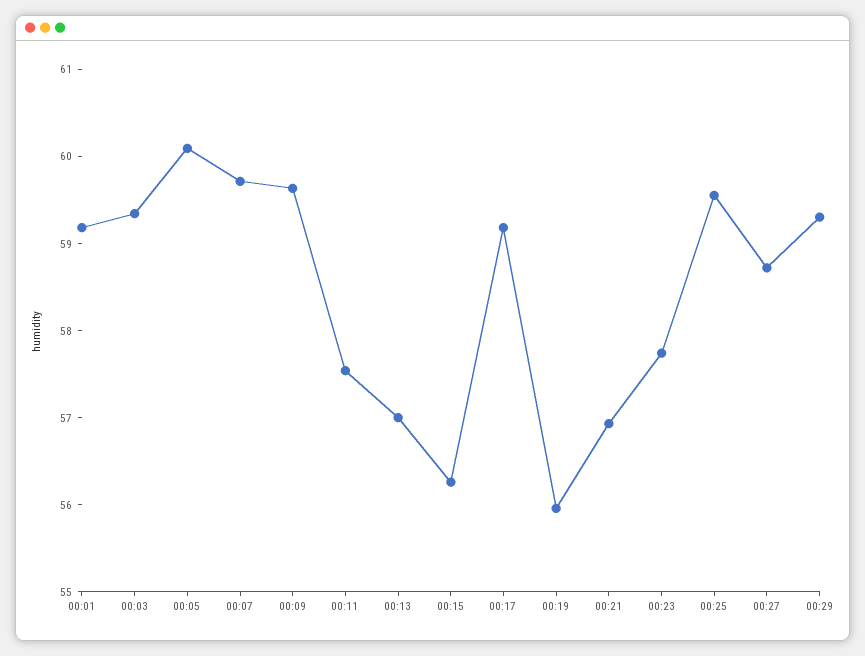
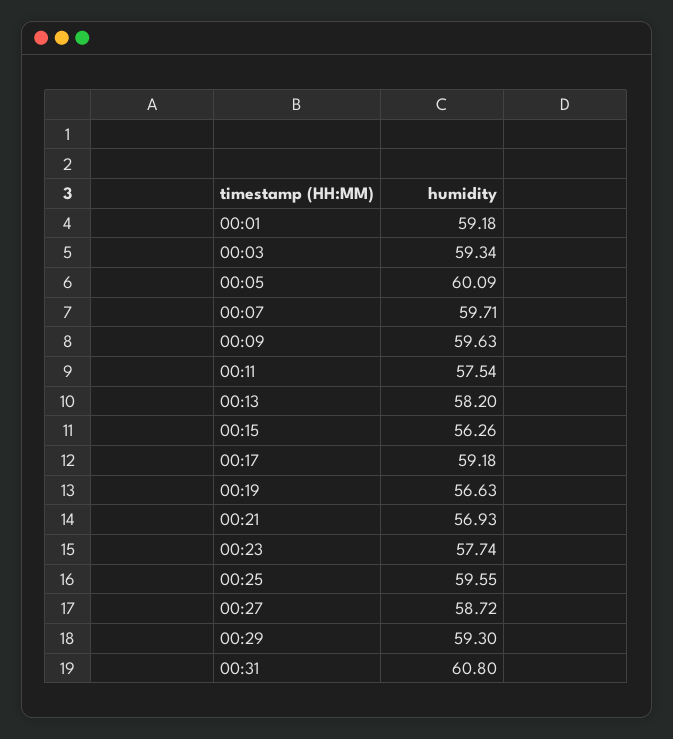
00:13: 57 -> 58.2
00:19: 56 -> 56.63
00:31: none -> 60.8

